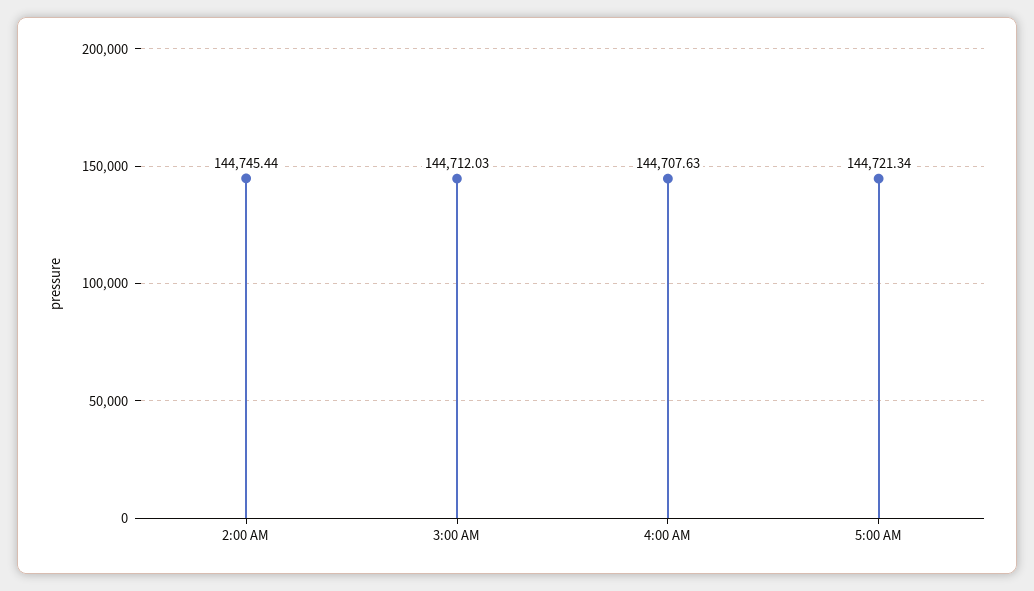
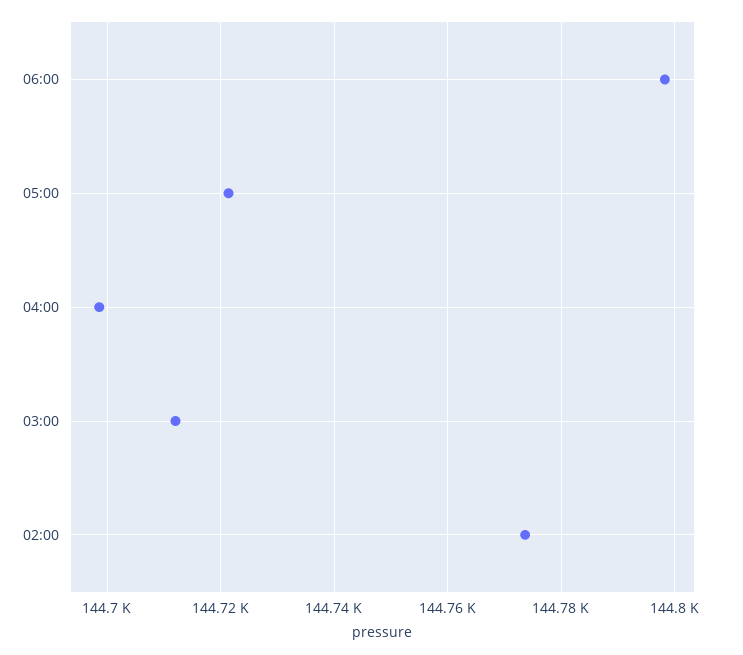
2:00 AM: 144745.44 -> 144774
4:00 AM: 144707.63 -> 144698
06:00: none -> 144798

